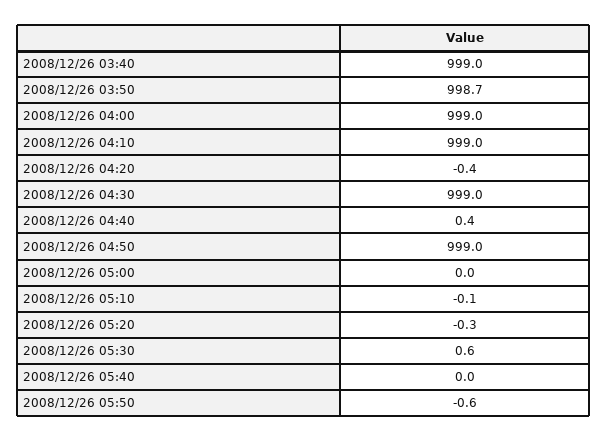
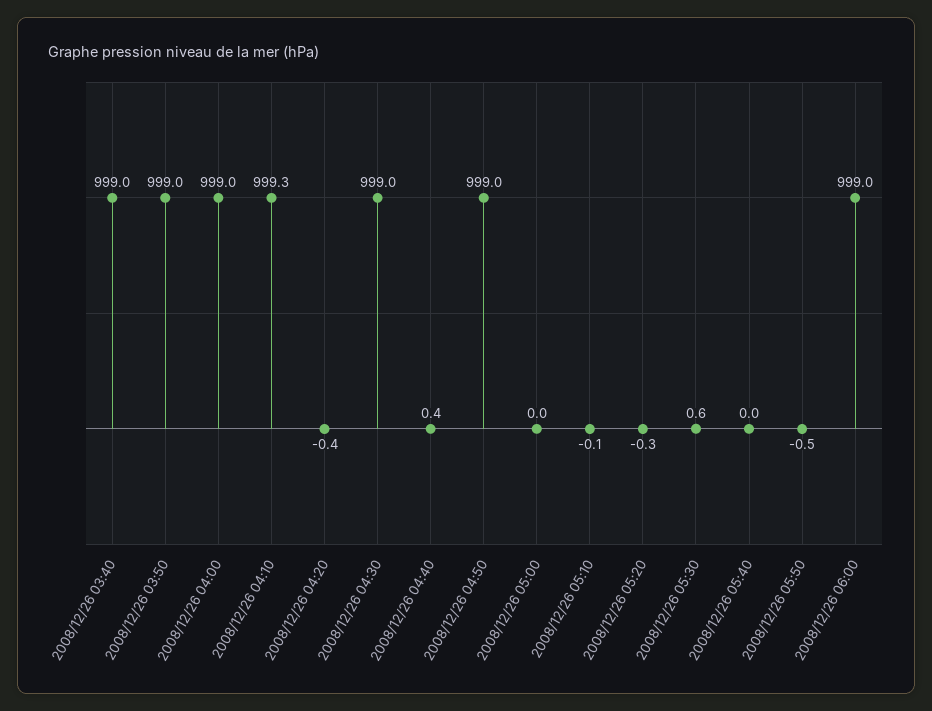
2008/12/26 03:50: 998.7 -> 999
2008/12/26 04:10: 999 -> 999.3
2008/12/26 05:50: -0.6 -> -0.5
2008/12/26 06:00: none -> 999

